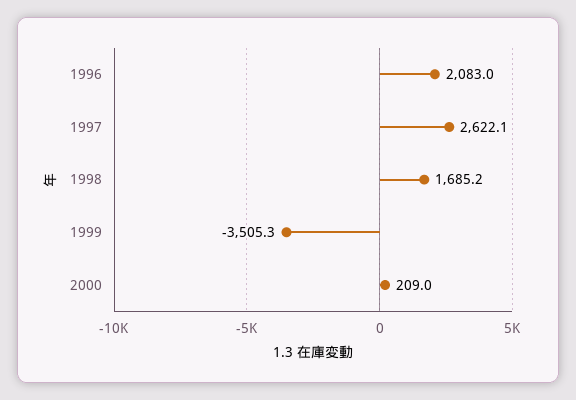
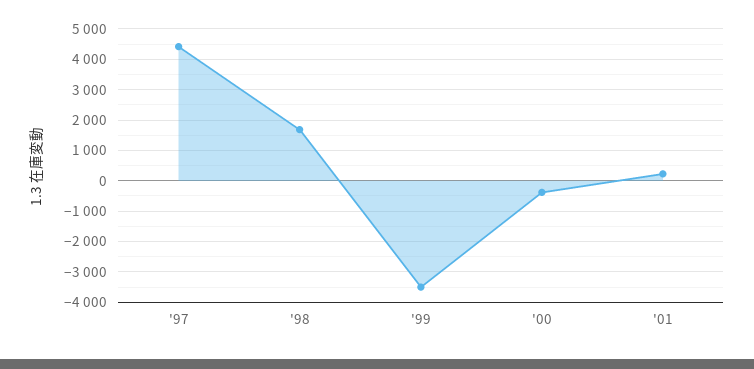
1996: 2083 -> none
1997: 2622.1 -> 4400
2000: 209 -> -400
'01: none -> 200

